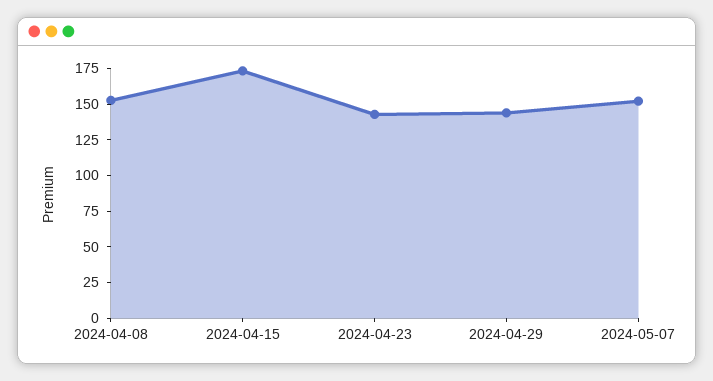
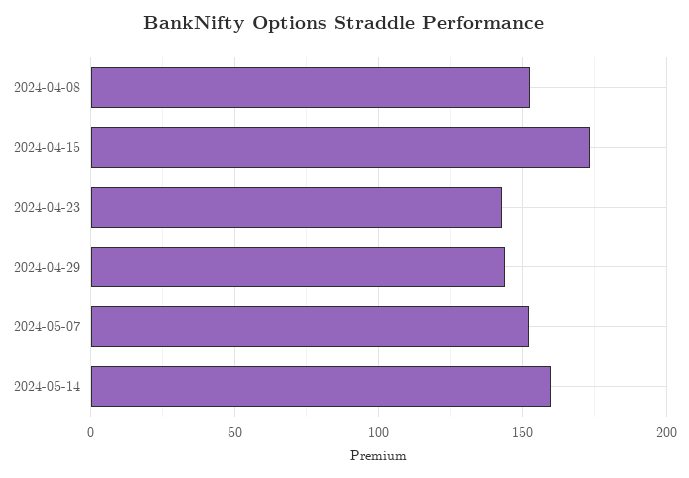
2024-05-14: none -> 160

